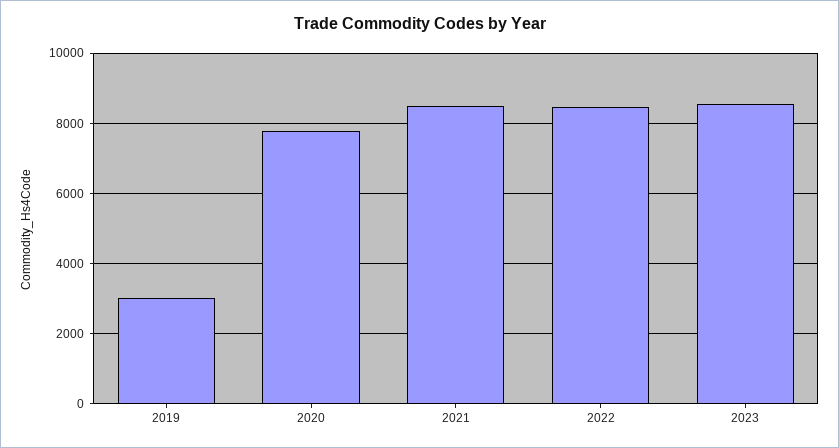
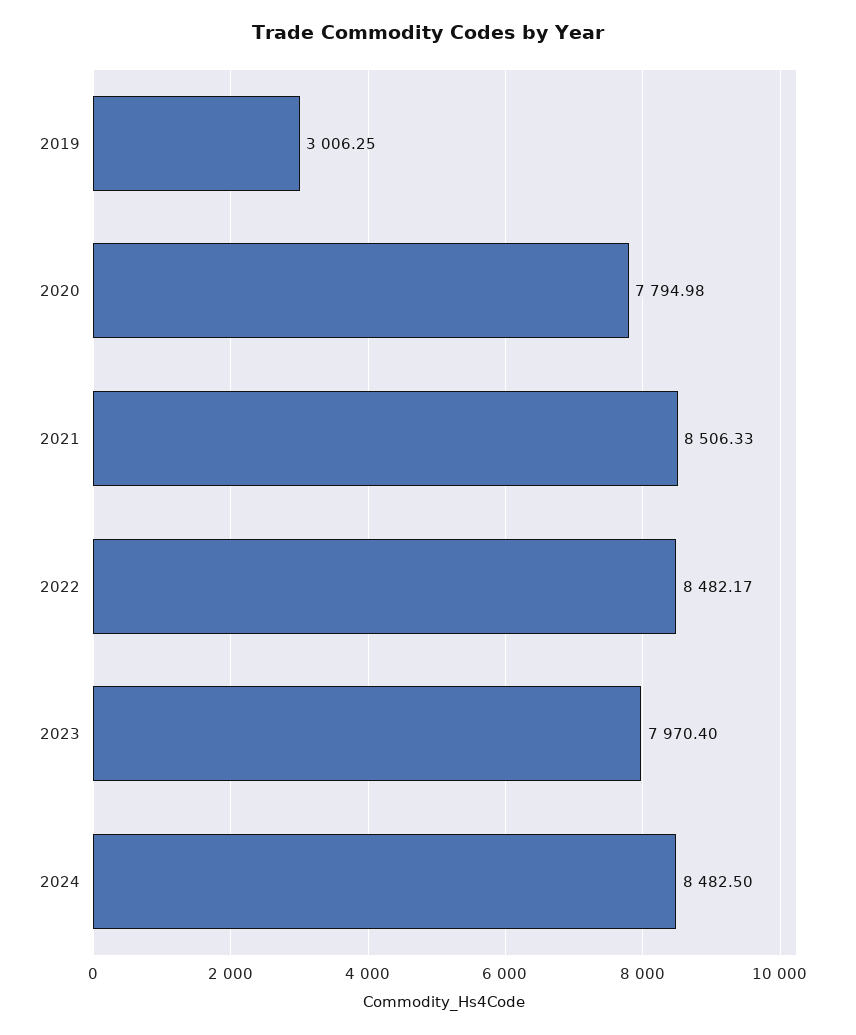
2023: 8600 -> 7970.4
2024: none -> 8482.5

